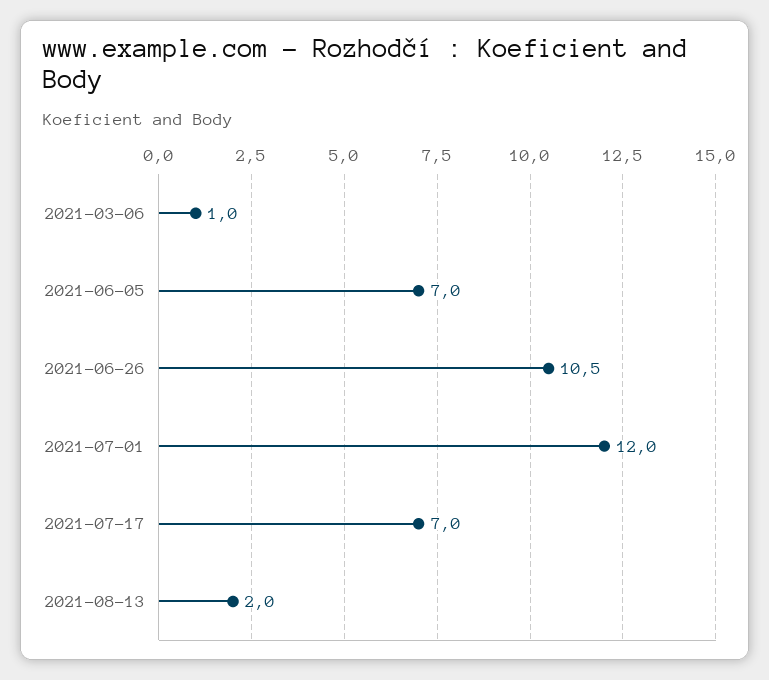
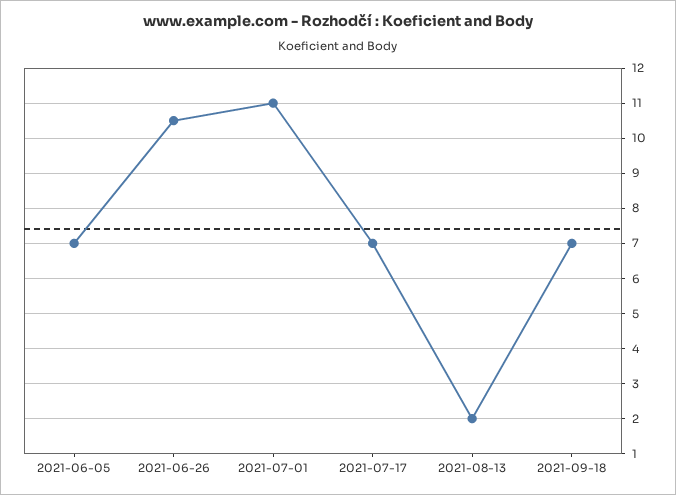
2021-03-06: 1 -> none
2021-07-01: 12 -> 11
2021-09-18: none -> 7

